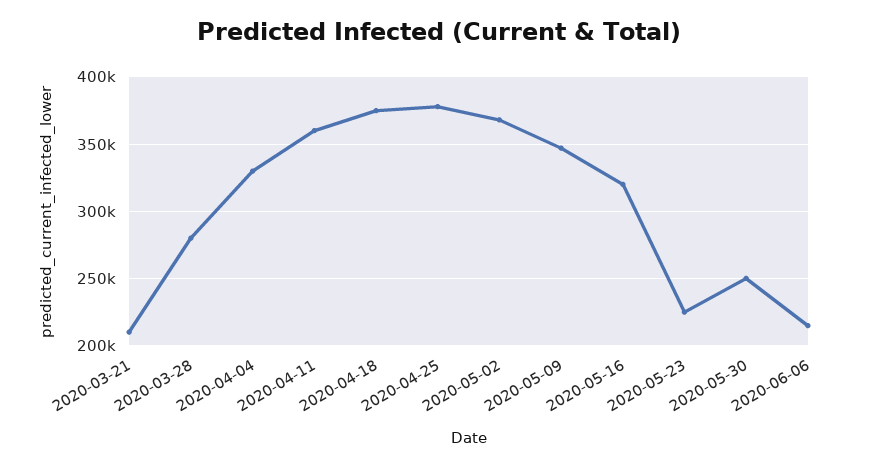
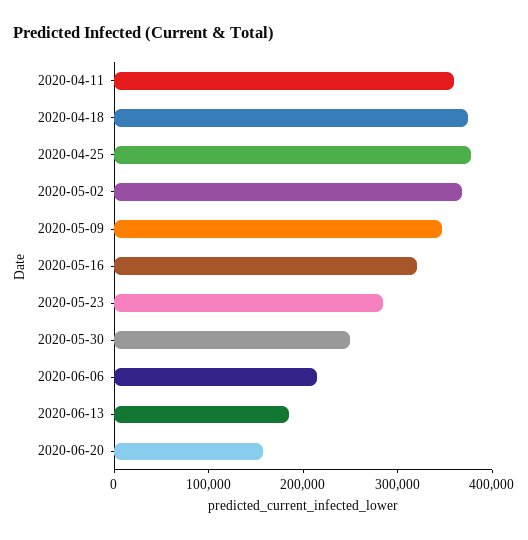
2020-03-21: 210000 -> none
2020-03-28: 280000 -> none
2020-04-04: 330000 -> none
2020-05-23: 225000 -> 280000
2020-06-13: none -> 180000
2020-06-20: none -> 160000

